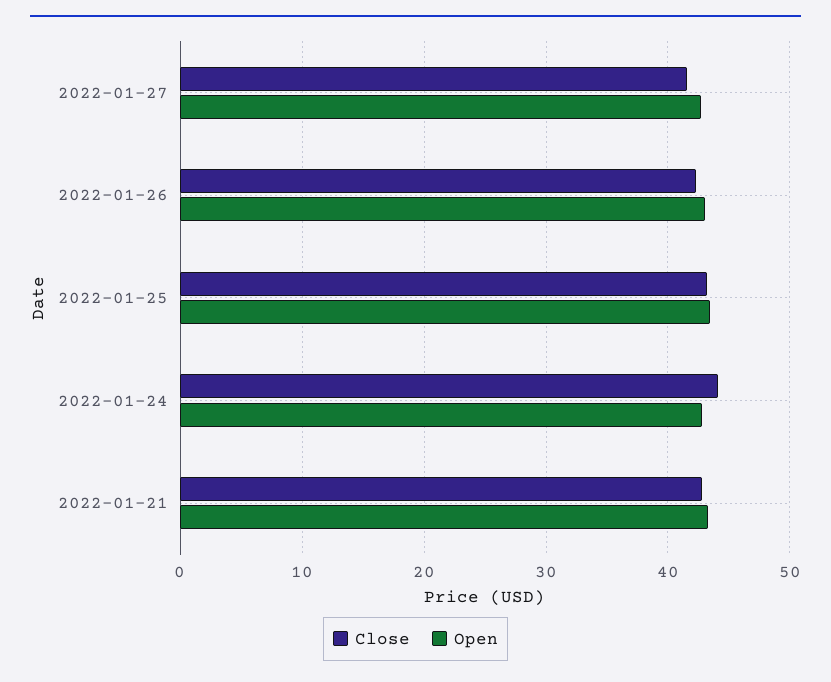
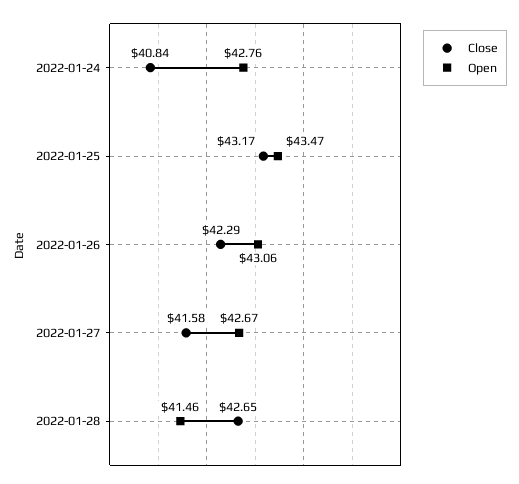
Close, 2022-01-24: 44 -> 40.84
Close, 2022-01-21: 43 -> none
Open, 2022-01-21: 43 -> none
Close, 2022-01-28: none -> 42.65
Open, 2022-01-28: none -> 41.46

